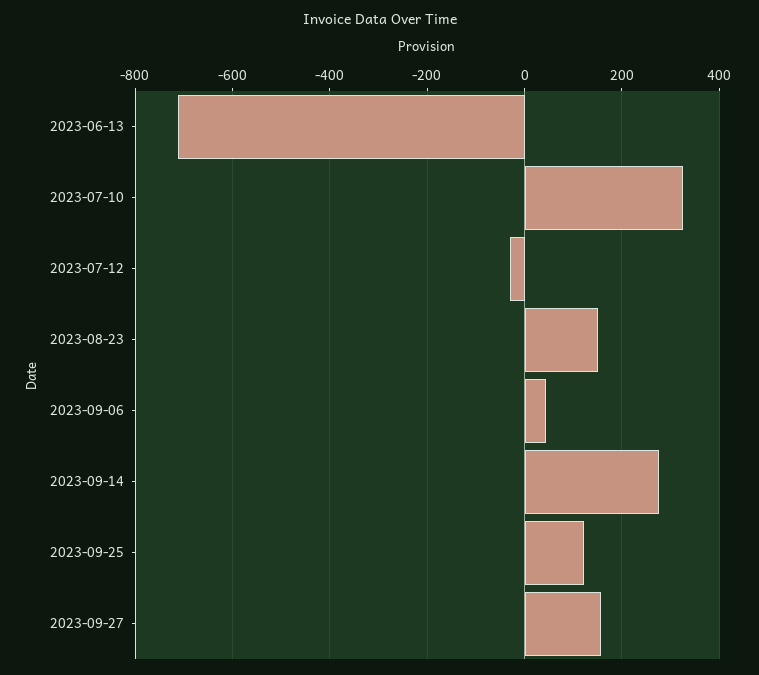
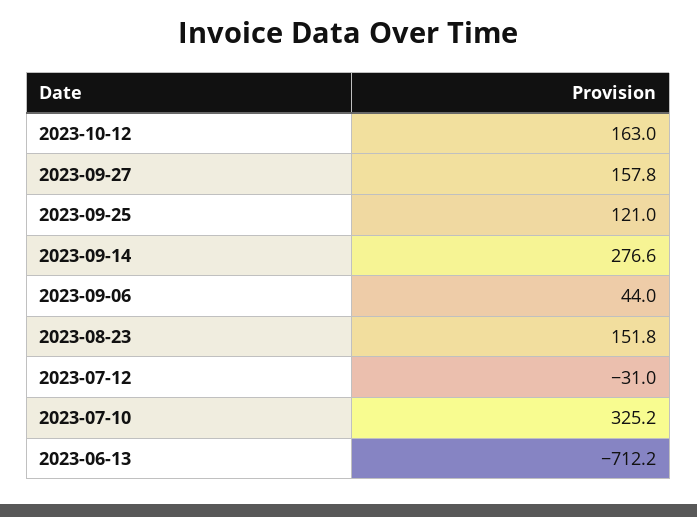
2023-10-12: none -> 163

